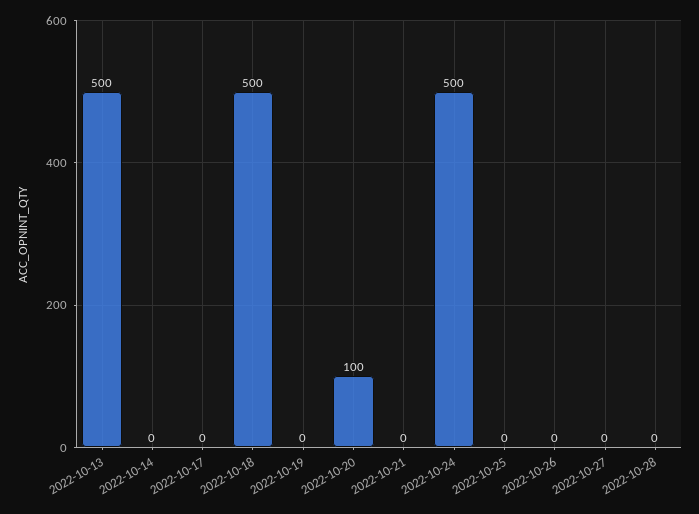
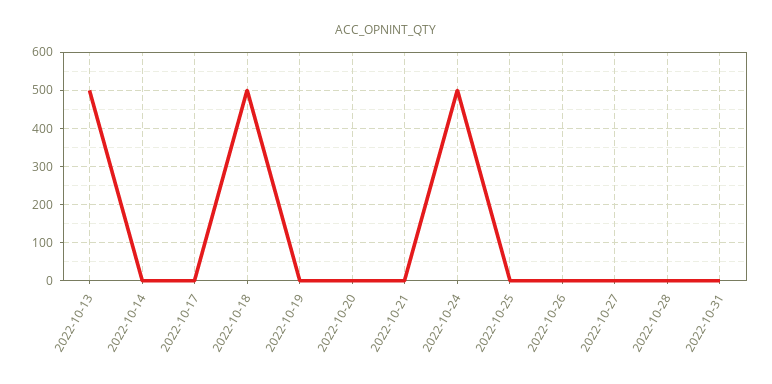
2022-10-20: 100 -> 0
2022-10-31: none -> 0

